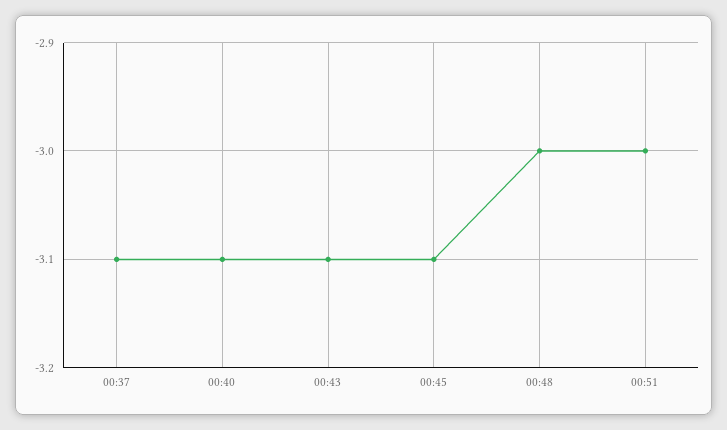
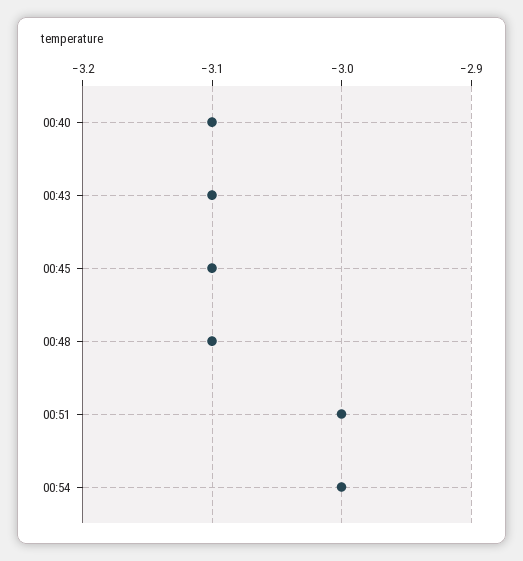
00:37: -3.1 -> none
00:48: -3 -> -3.1
00:54: none -> -3

